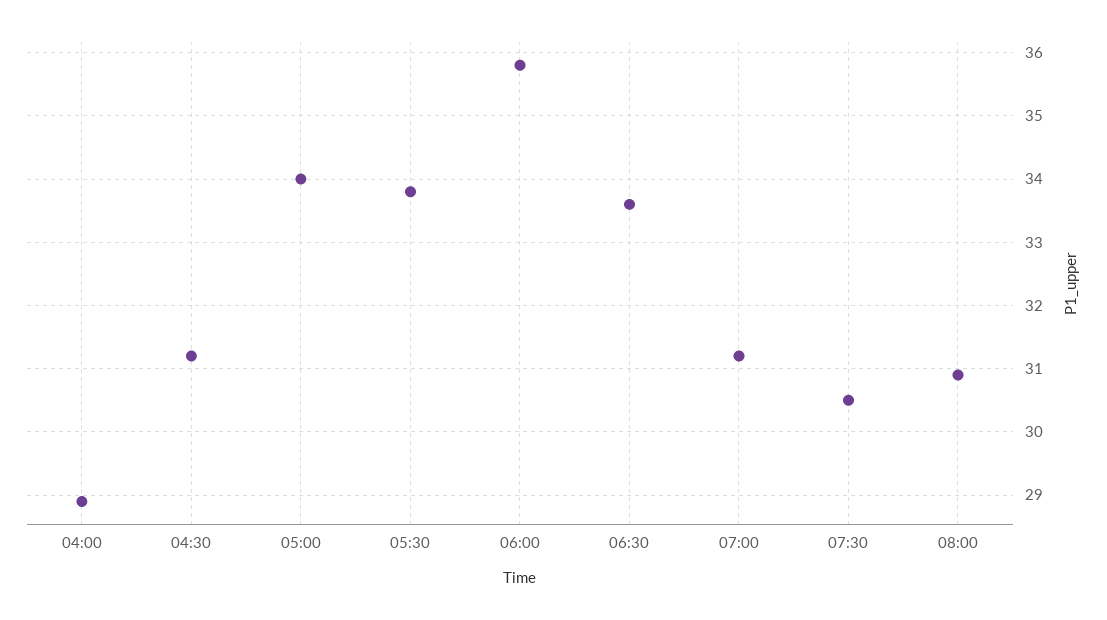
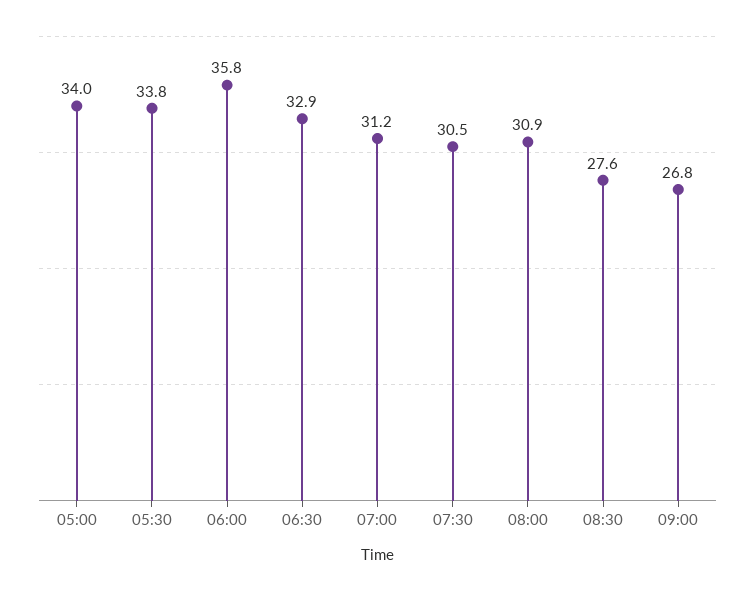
04:00: 28.9 -> none
04:30: 31.2 -> none
06:30: 33.6 -> 32.9
08:30: none -> 27.6
09:00: none -> 26.8

